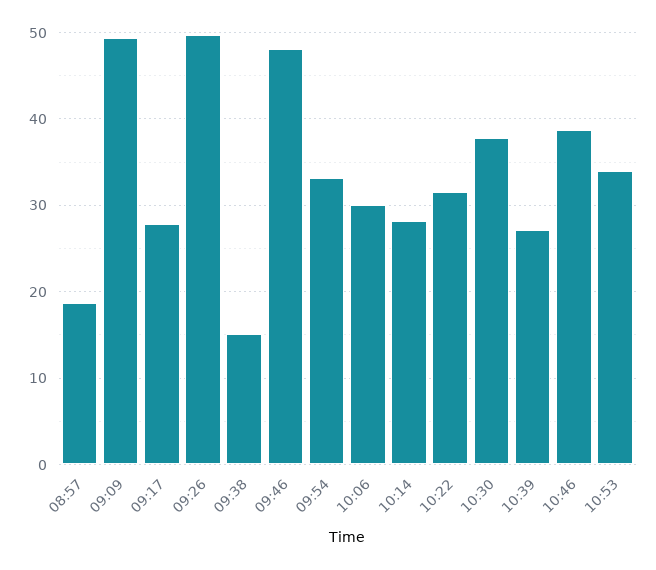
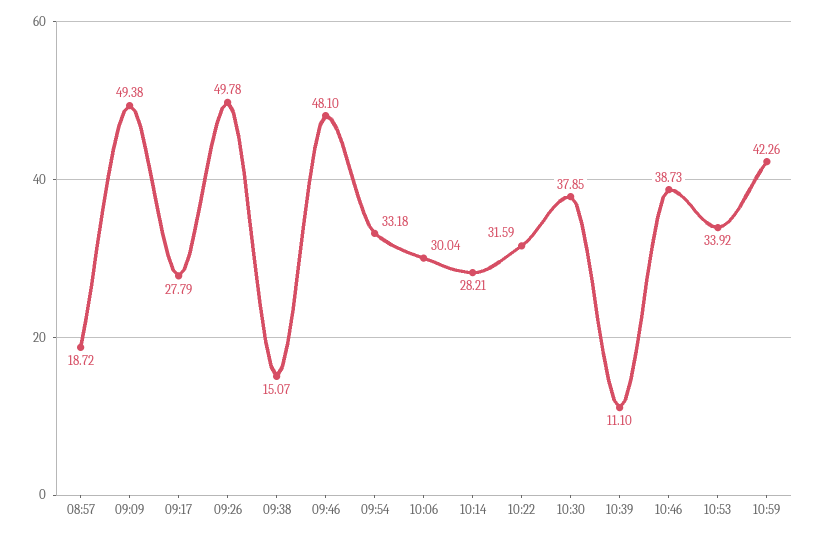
10:39: 27 -> 11.1
10:59: none -> 42.26

